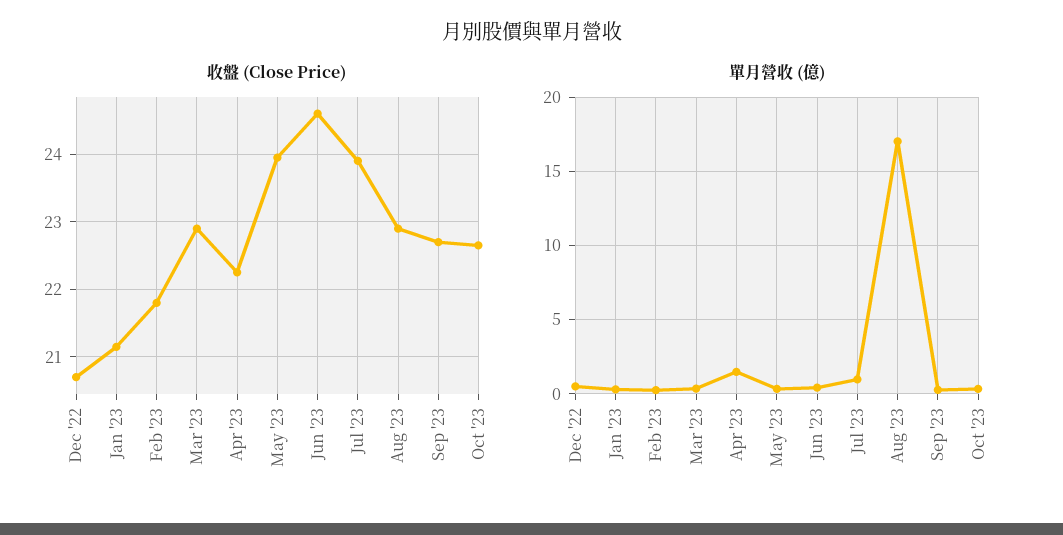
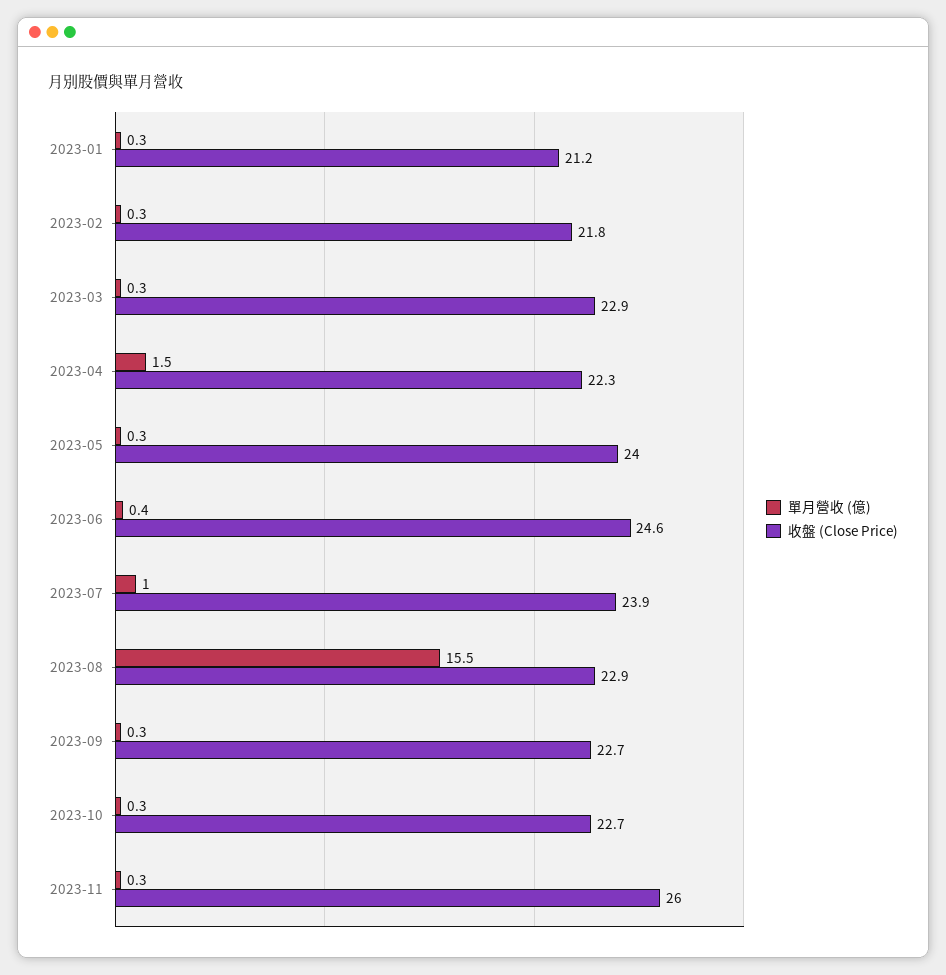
收盤 (Close Price), Dec '22: 20.7 -> none
單月營收 (億), Dec '22: 0.5 -> none
單月營收 (億), Aug '23: 17 -> 15.5
單月營收 (億), 2023-11: none -> 0.3
收盤 (Close Price), 2023-11: none -> 26

